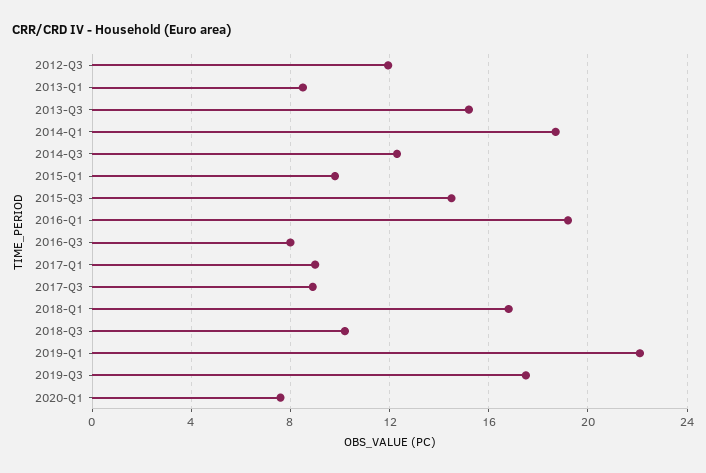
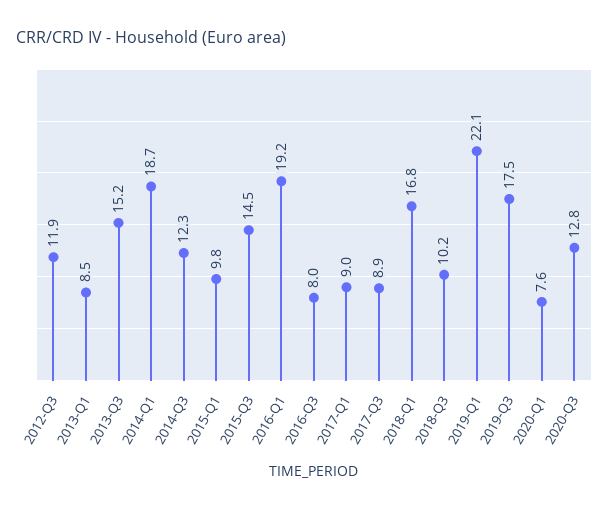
2020-Q3: none -> 12.8

